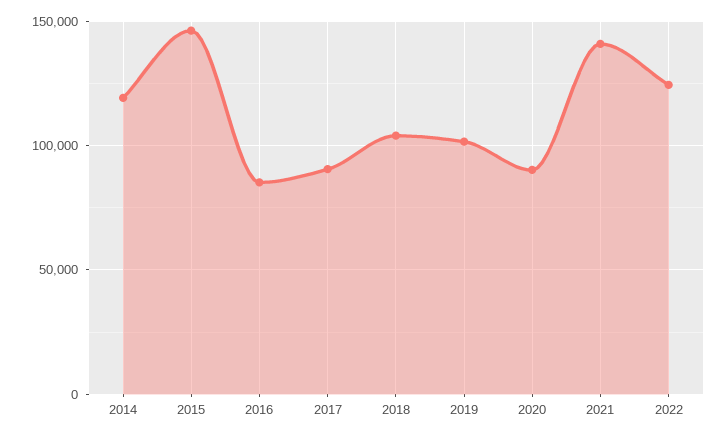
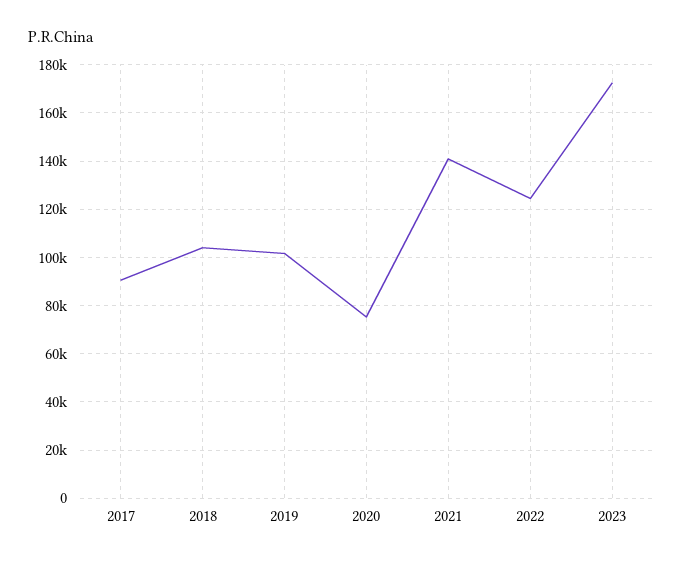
2014: 120000 -> none
2015: 145000 -> none
2016: 85000 -> none
2020: 90000 -> 75000
2023: none -> 172500

